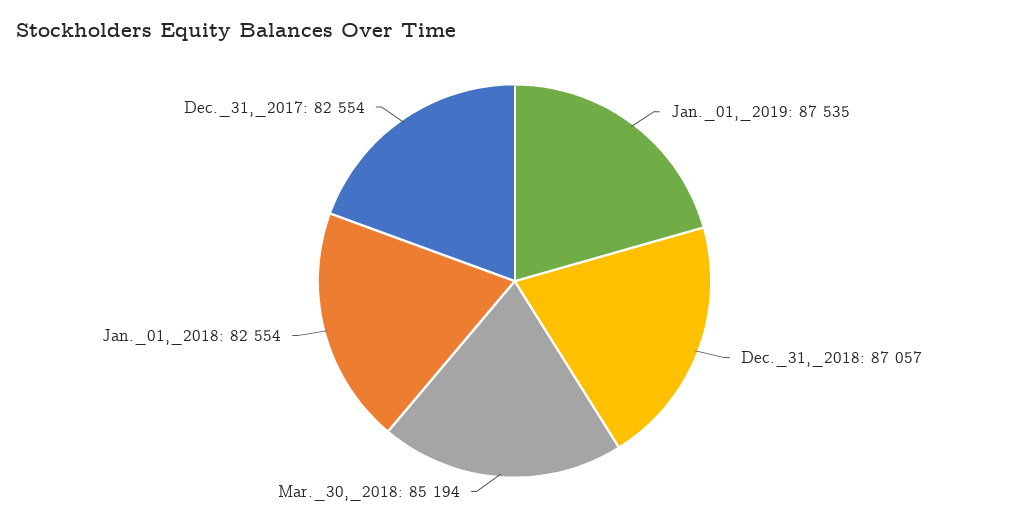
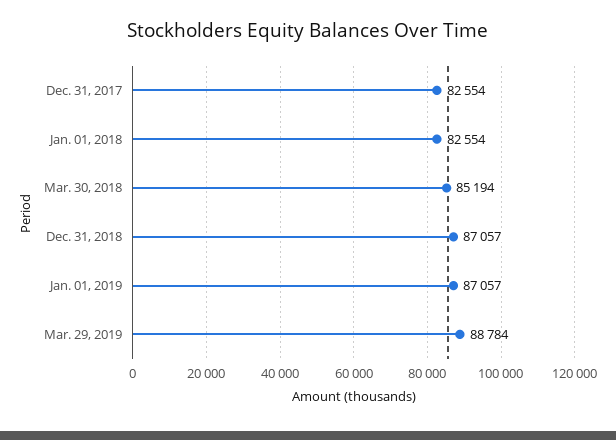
Jan._01,_2019: 87535 -> 87057
Mar. 29, 2019: none -> 88784

